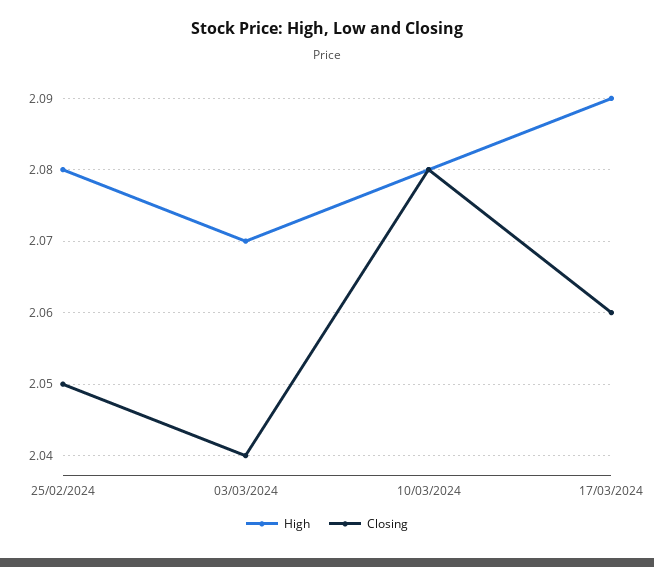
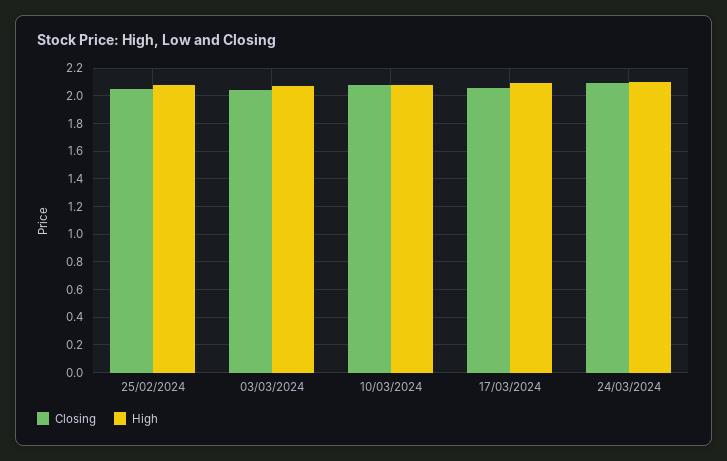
Closing, 24/03/2024: none -> 2.1
High, 24/03/2024: none -> 2.1

